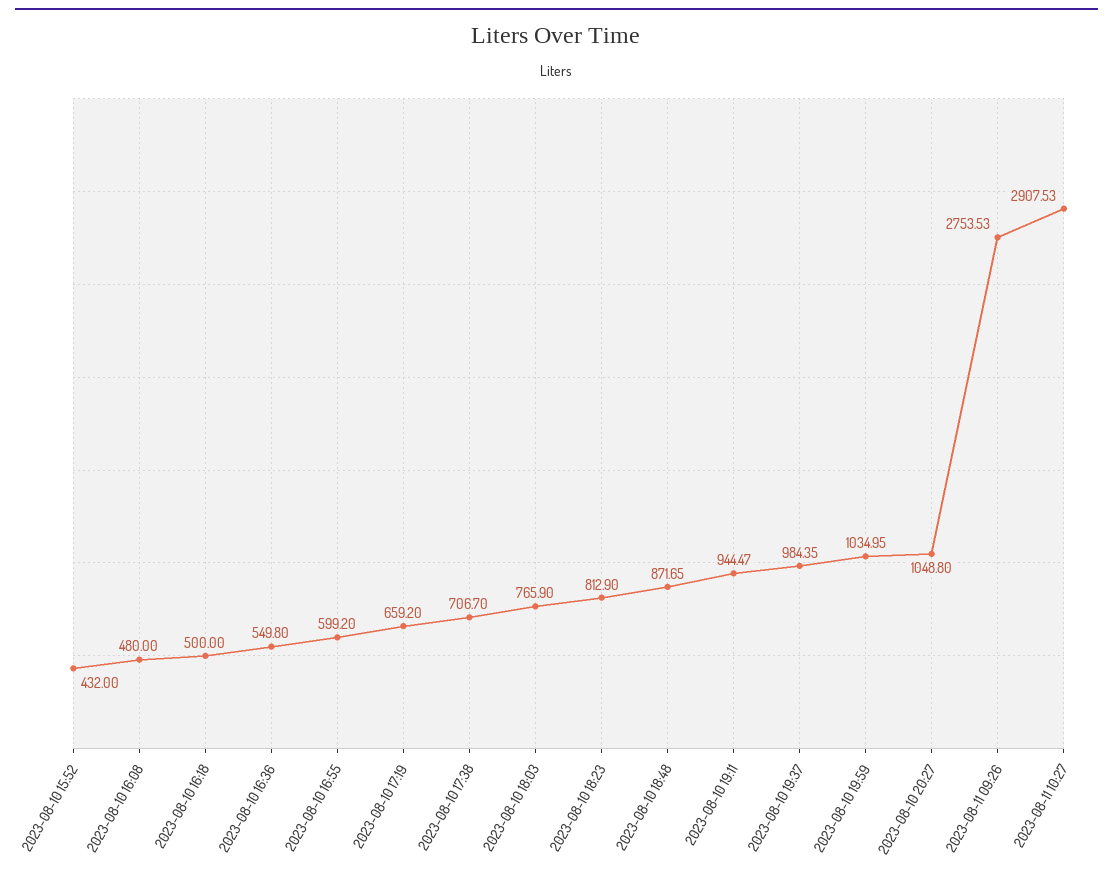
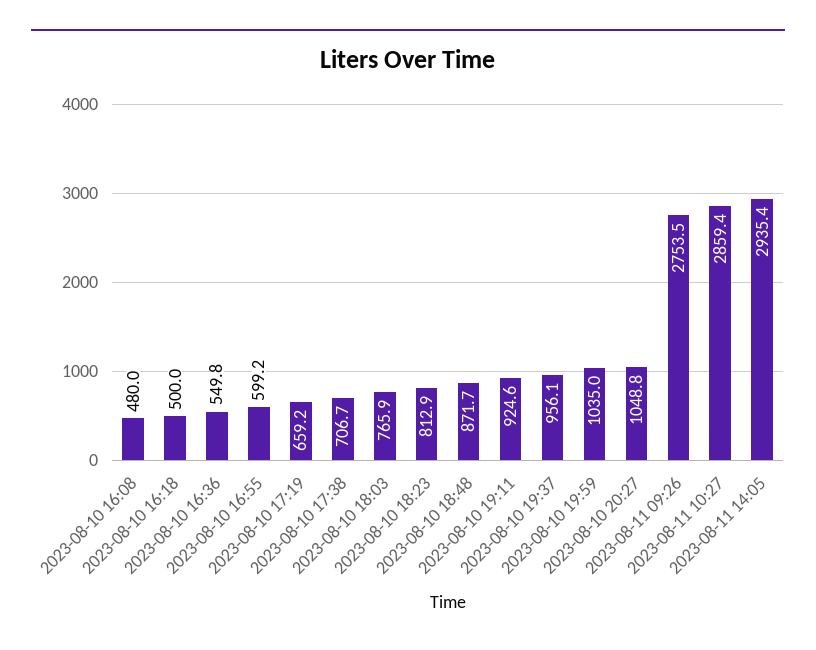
2023-08-10 15:52: 432 -> none
2023-08-10 19:11: 944.47 -> 924.6
2023-08-10 19:37: 984.35 -> 956.1
2023-08-11 10:27: 2907.53 -> 2859.4
2023-08-11 14:05: none -> 2935.4

